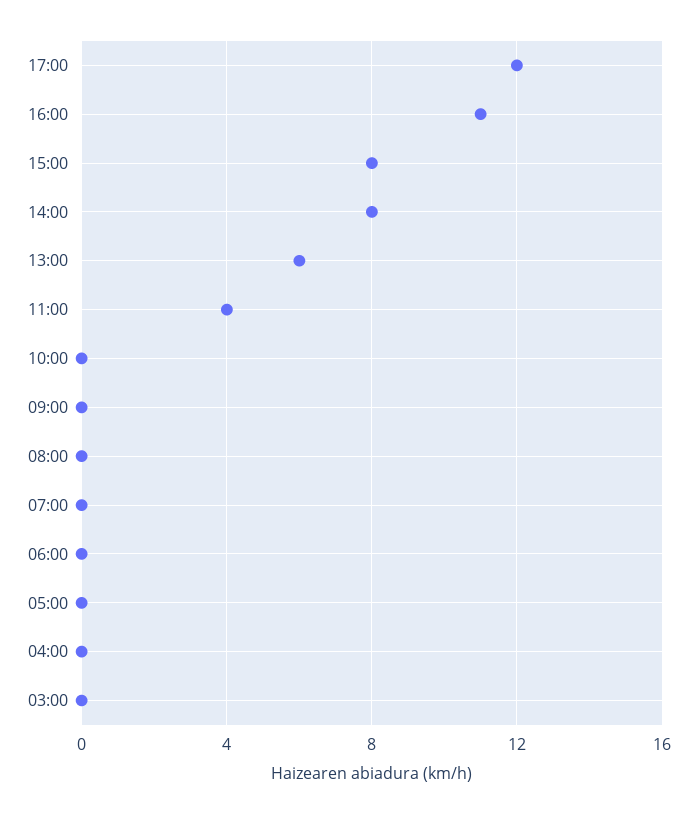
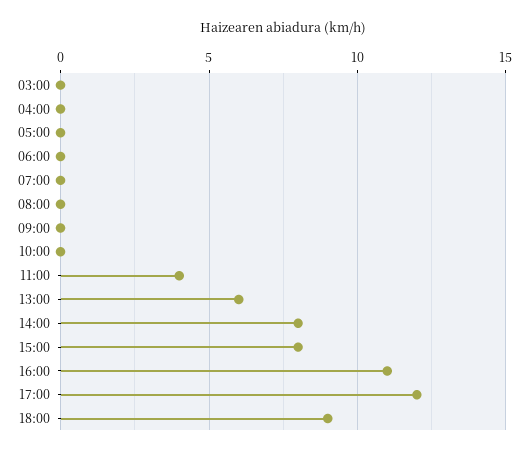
18:00: none -> 9

